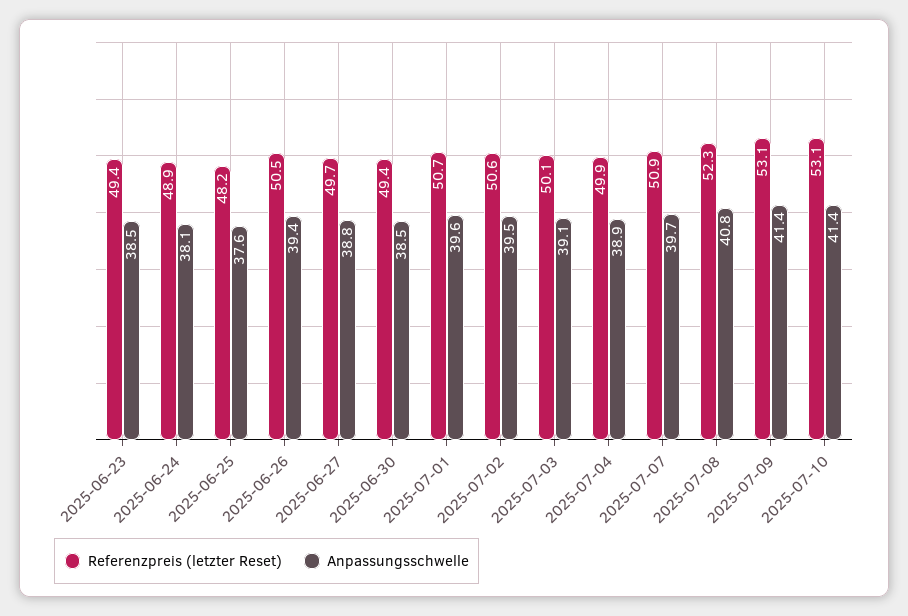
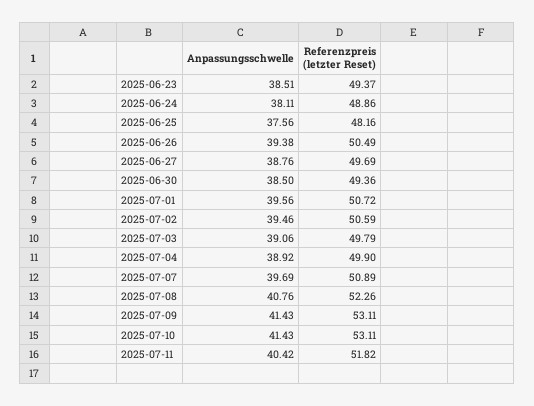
Referenzpreis (letzter Reset), 2025-07-03: 50.1 -> 49.79
Anpassungsschwelle, 2025-07-11: none -> 40.42
Referenzpreis (letzter Reset), 2025-07-11: none -> 51.82

